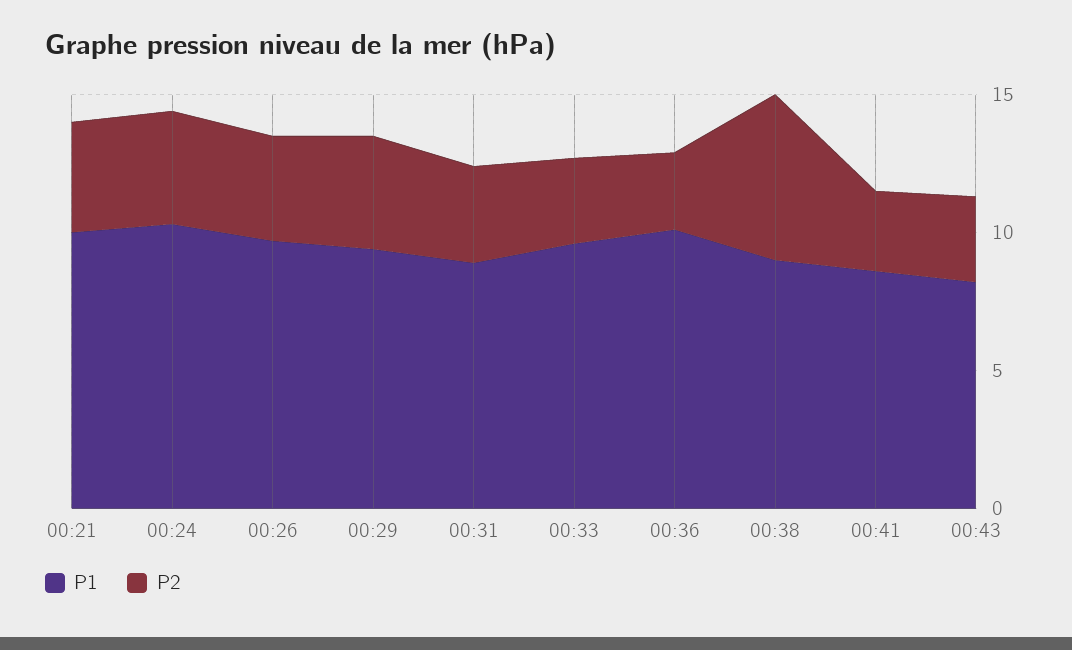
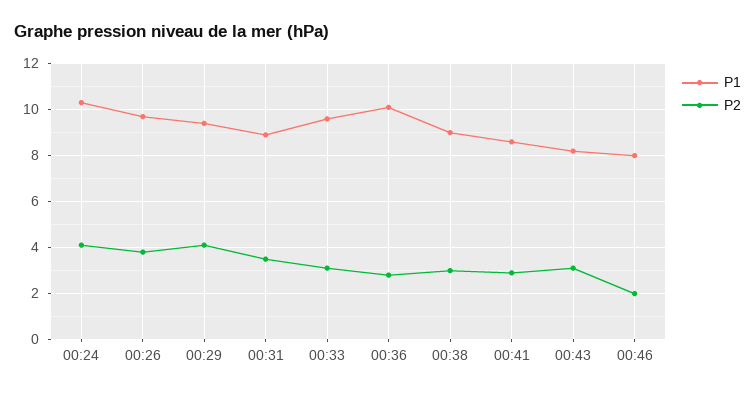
P1, 00:21: 10 -> none
P2, 00:21: 4 -> none
P2, 00:38: 6 -> 3
P1, 00:46: none -> 8
P2, 00:46: none -> 2

